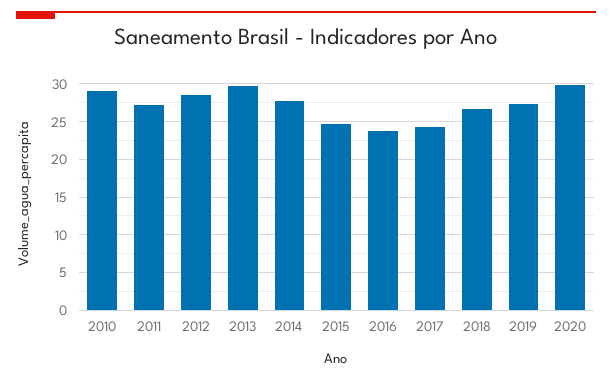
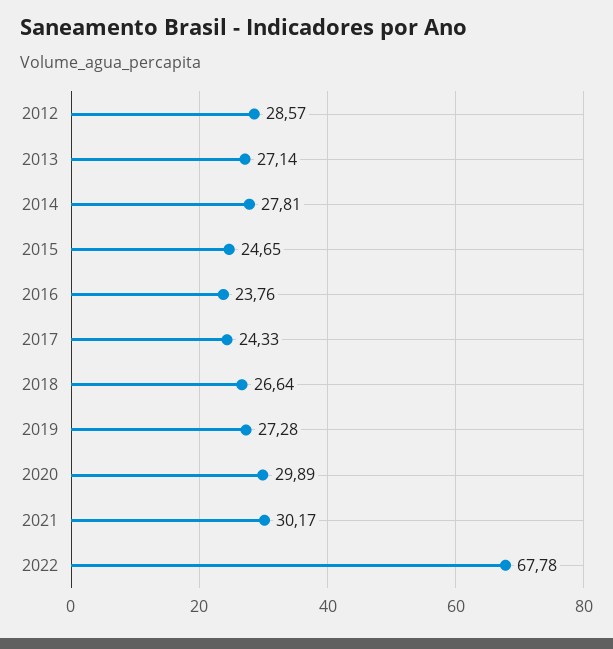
2010: 29 -> none
2011: 27 -> none
2013: 30 -> 27.14
2021: none -> 30.17
2022: none -> 67.78

